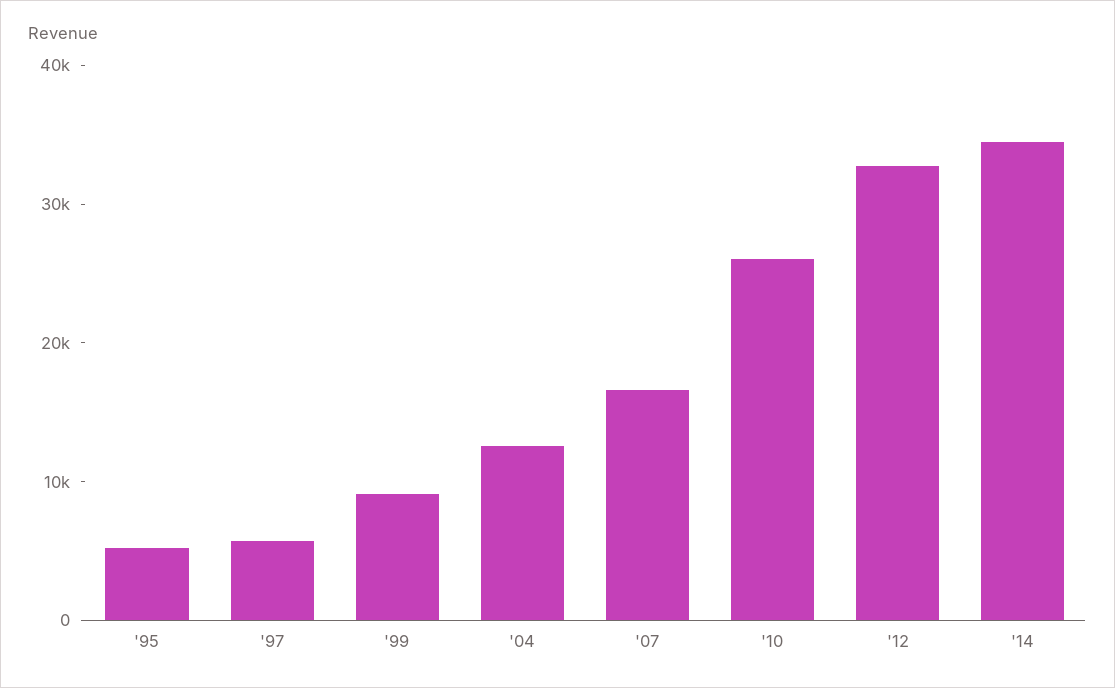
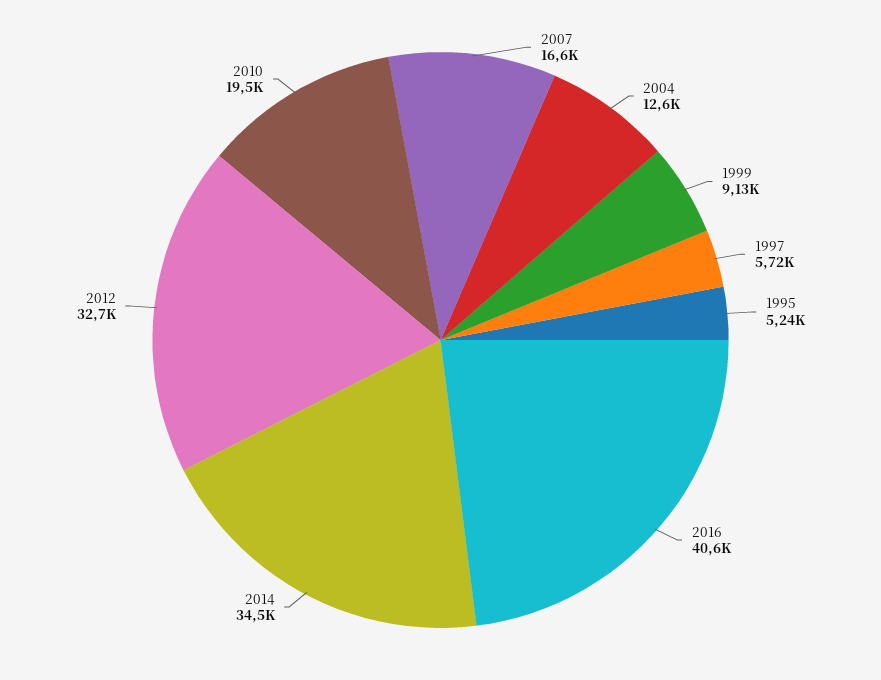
'10: 26000 -> 19500
2016: none -> 40600

